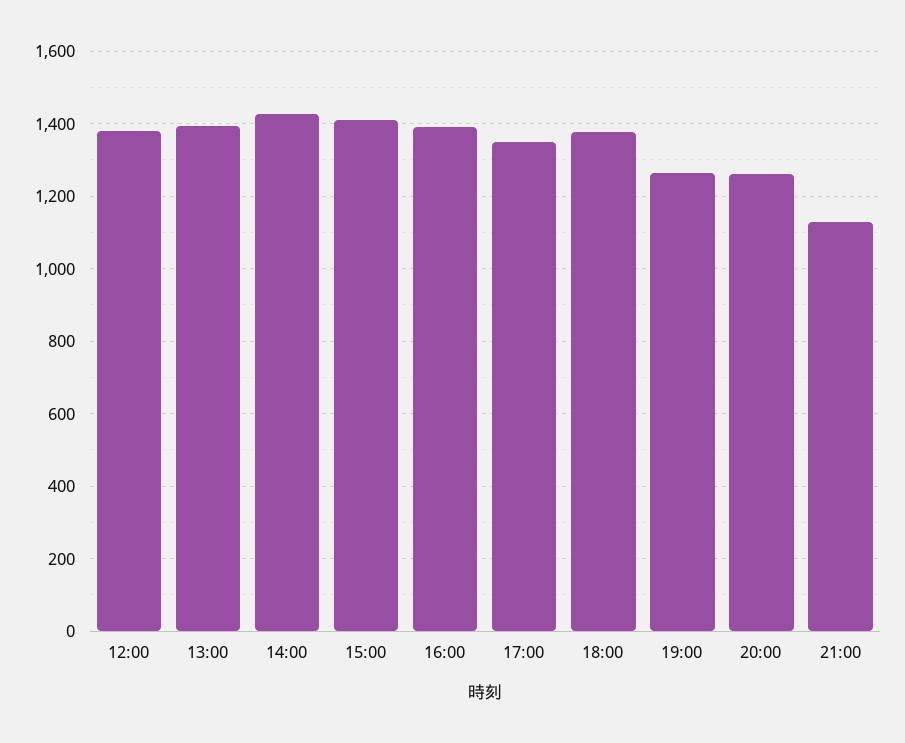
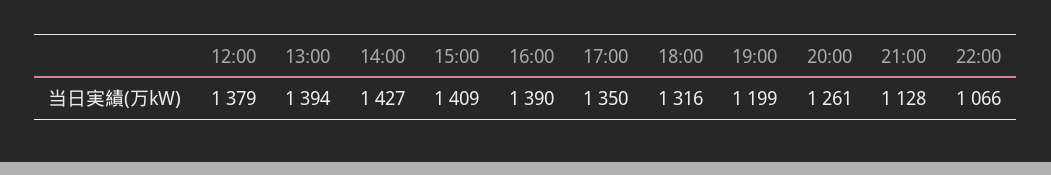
18:00: 1380 -> 1316
19:00: 1260 -> 1199
22:00: none -> 1066

